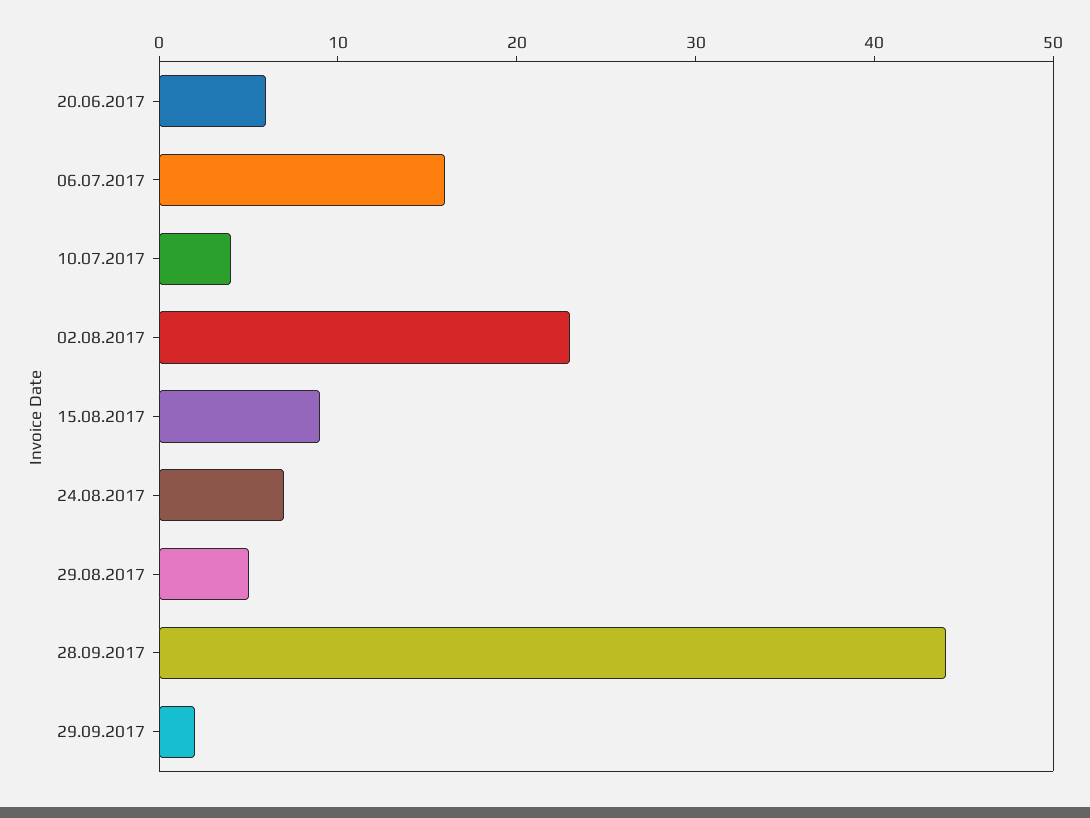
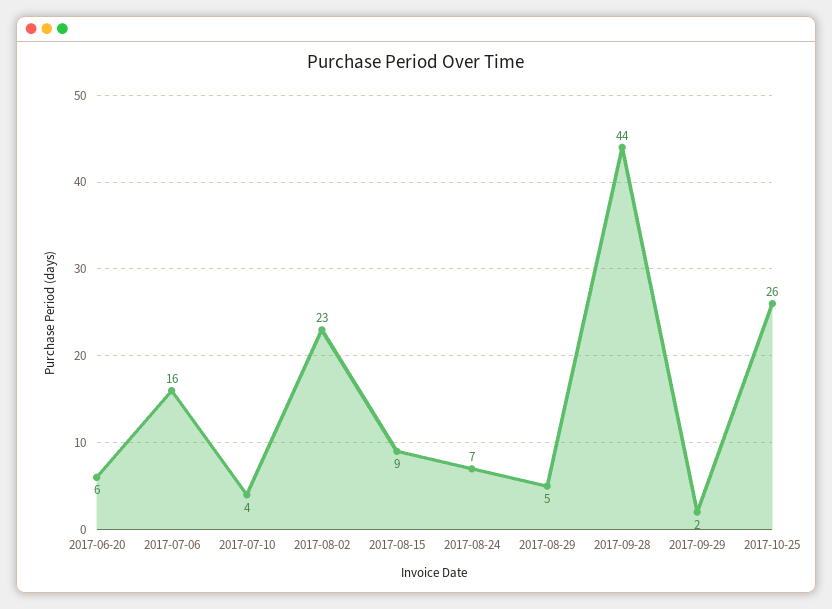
2017-10-25: none -> 26

